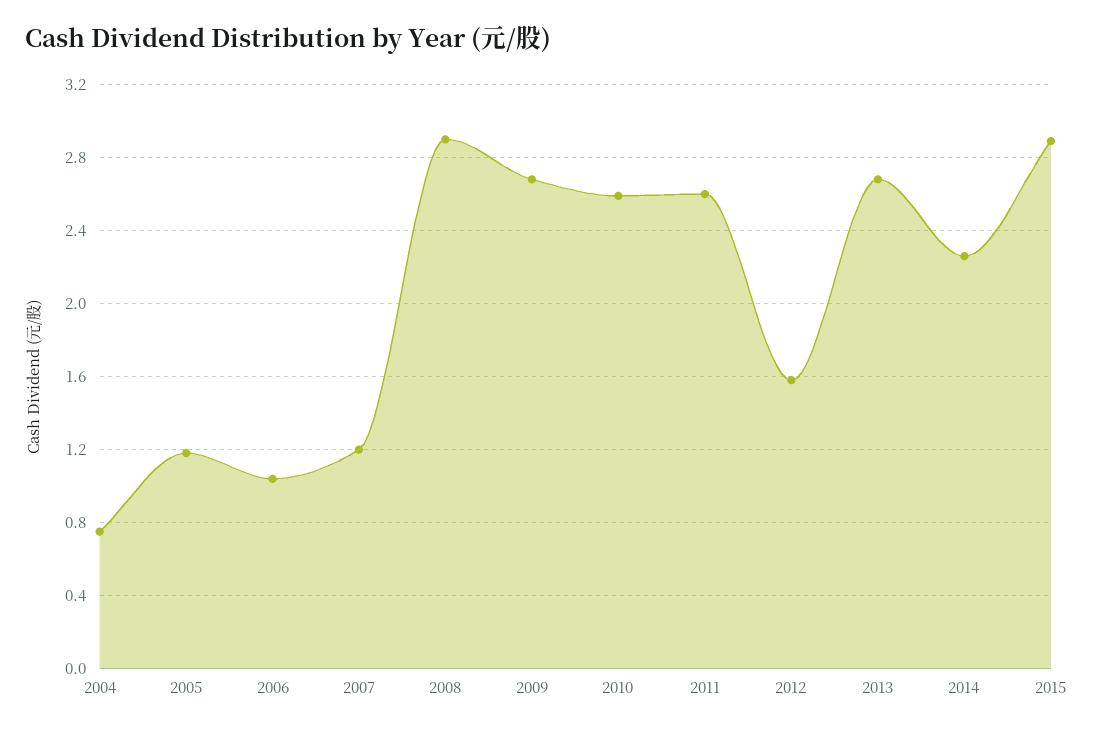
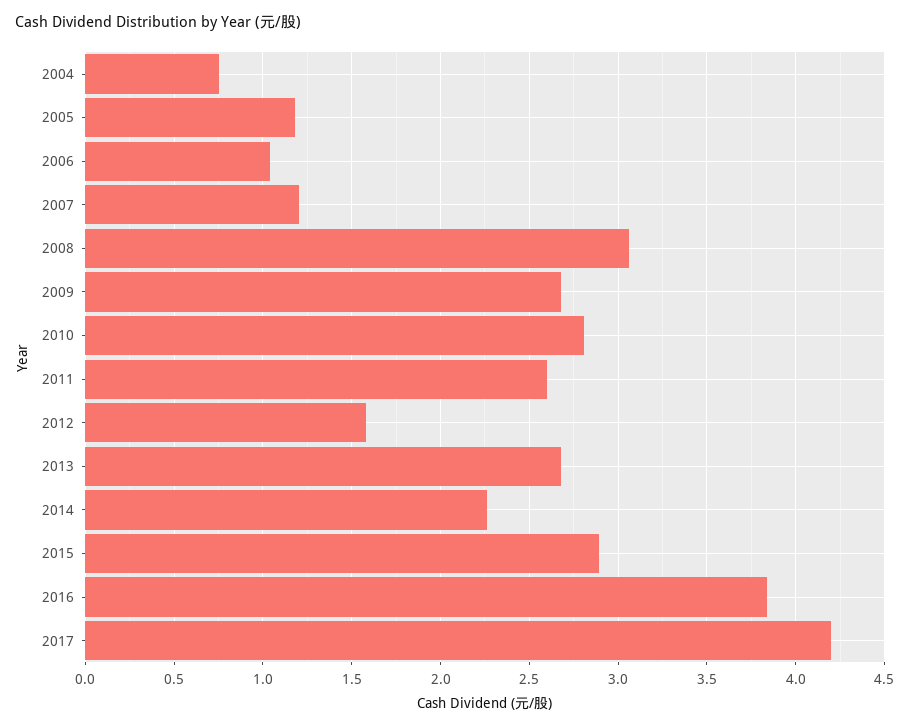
2008: 2.9 -> 3.05
2010: 2.6 -> 2.8
2016: none -> 3.85
2017: none -> 4.2

